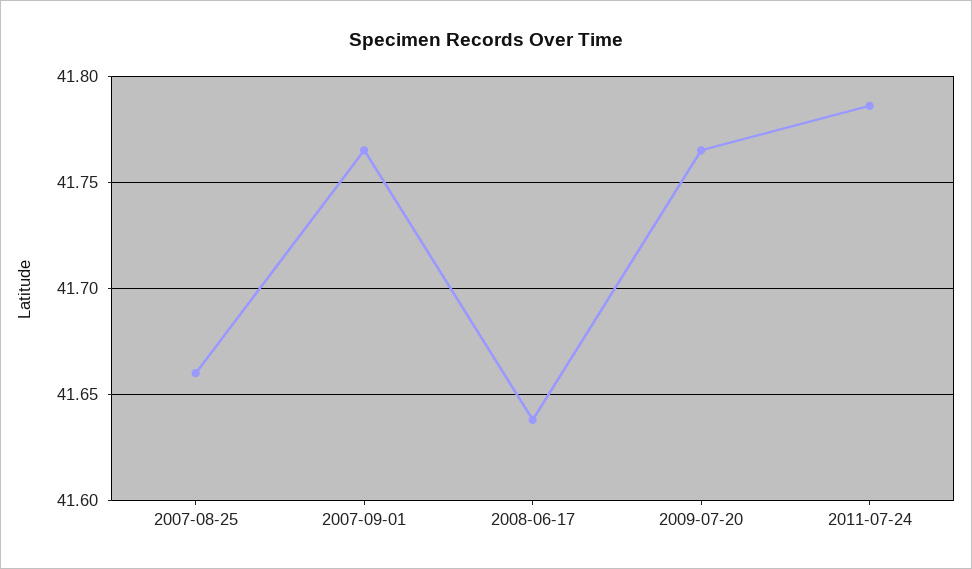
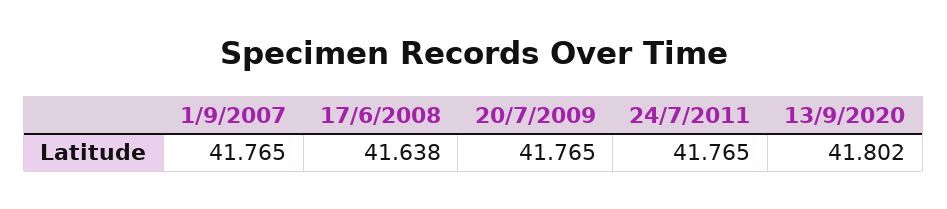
2007-08-25: 41.66 -> none
2011-07-24: 41.785 -> 41.765
13/9/2020: none -> 41.802

